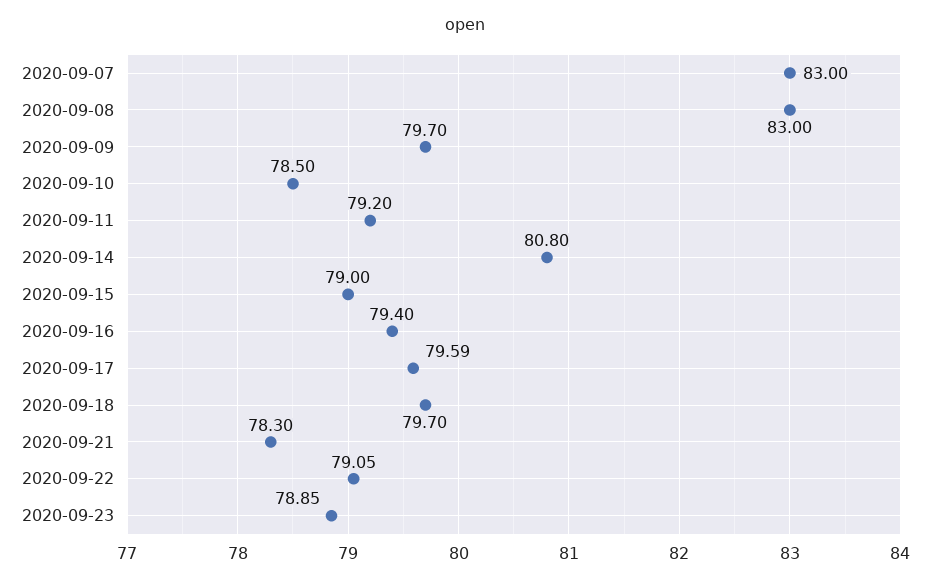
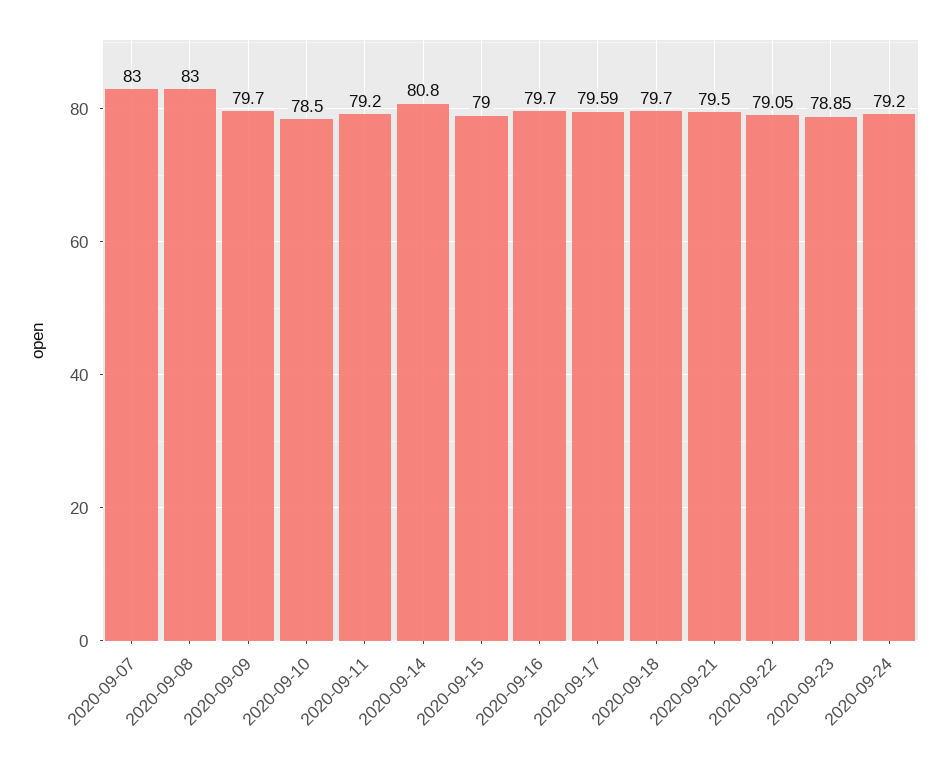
2020-09-16: 79.4 -> 79.7
2020-09-21: 78.3 -> 79.5
2020-09-24: none -> 79.2

